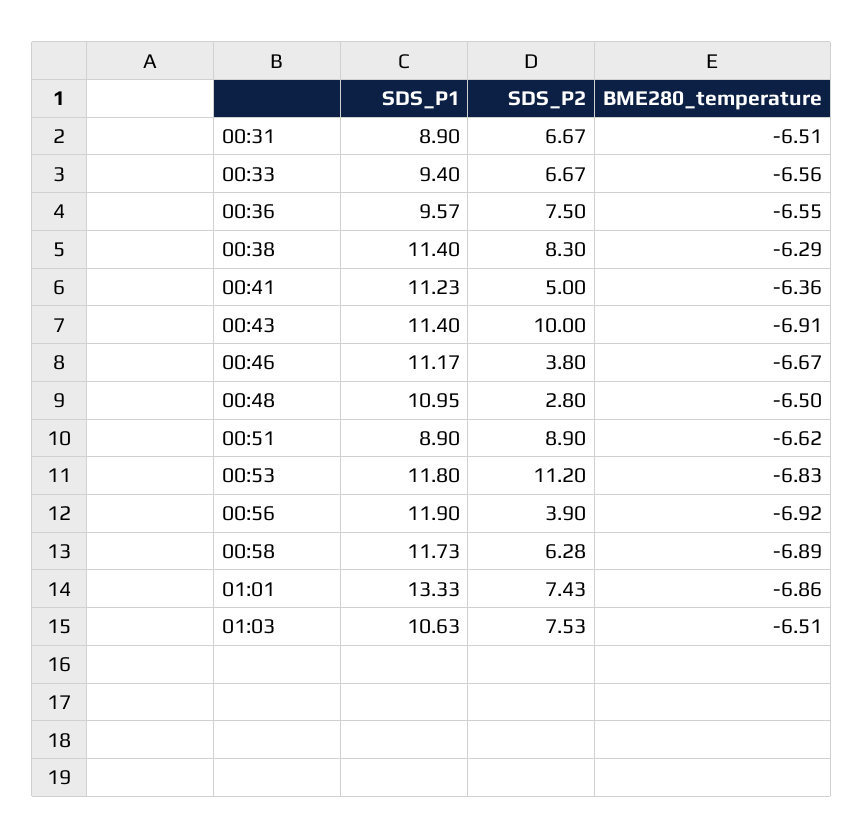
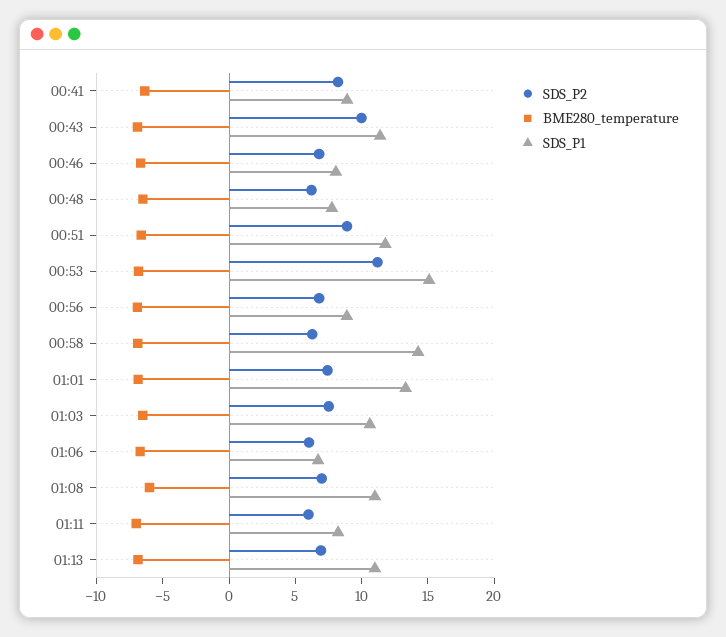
SDS_P1, 00:31: 8.9 -> none
SDS_P2, 00:31: 6.67 -> none
BME280_temperature, 00:31: -6.51 -> none
SDS_P1, 00:33: 9.4 -> none
SDS_P2, 00:33: 6.67 -> none
BME280_temperature, 00:33: -6.56 -> none
SDS_P1, 00:36: 9.57 -> none
SDS_P2, 00:36: 7.5 -> none
BME280_temperature, 00:36: -6.55 -> none
SDS_P1, 00:38: 11.4 -> none
SDS_P2, 00:38: 8.3 -> none
BME280_temperature, 00:38: -6.29 -> none
SDS_P1, 00:41: 11.23 -> 9
SDS_P2, 00:41: 5 -> 8
SDS_P1, 00:46: 11.17 -> 8
SDS_P2, 00:46: 3.8 -> 7
SDS_P1, 00:48: 10.95 -> 8
SDS_P2, 00:48: 2.8 -> 6
SDS_P1, 00:51: 8.9 -> 12
SDS_P1, 00:53: 11.8 -> 15
SDS_P1, 00:56: 11.9 -> 9
SDS_P2, 00:56: 3.9 -> 7
SDS_P1, 00:58: 11.73 -> 14
SDS_P2, 01:06: none -> 6
BME280_temperature, 01:06: none -> -7
SDS_P1, 01:06: none -> 7
SDS_P2, 01:08: none -> 7
BME280_temperature, 01:08: none -> -6
SDS_P1, 01:08: none -> 11
SDS_P2, 01:11: none -> 6
BME280_temperature, 01:11: none -> -7
SDS_P1, 01:11: none -> 8
SDS_P2, 01:13: none -> 7
BME280_temperature, 01:13: none -> -7
SDS_P1, 01:13: none -> 11

